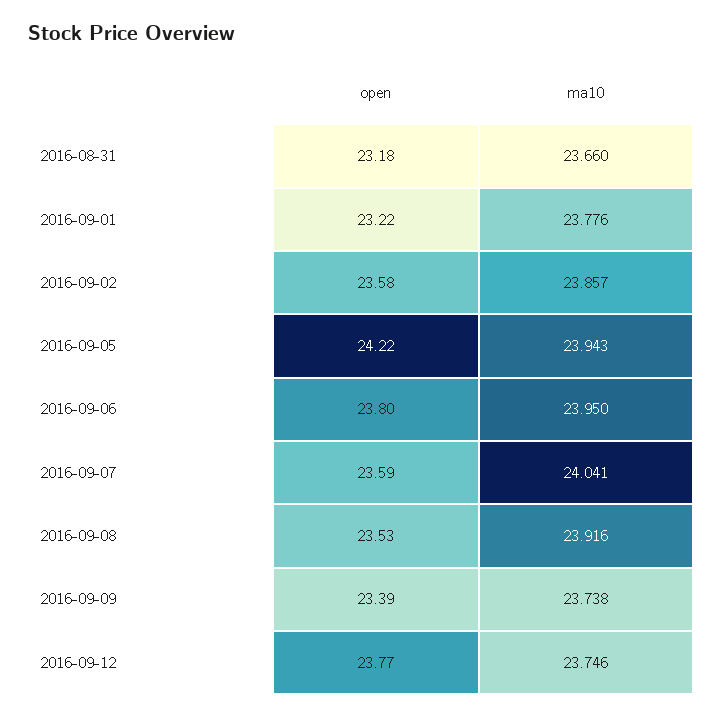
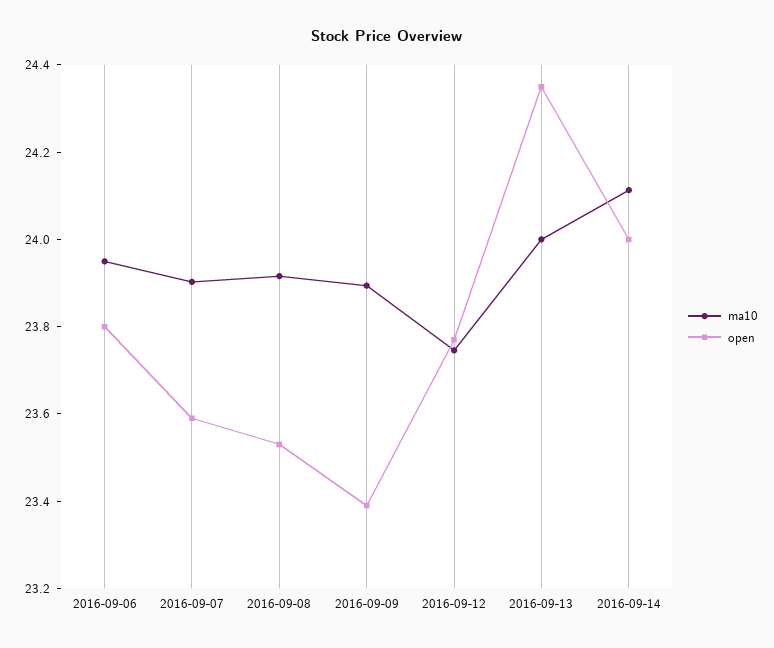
open, 2016-08-31: 23.18 -> none
ma10, 2016-08-31: 23.66 -> none
open, 2016-09-01: 23.22 -> none
ma10, 2016-09-01: 23.776 -> none
open, 2016-09-02: 23.58 -> none
ma10, 2016-09-02: 23.857 -> none
open, 2016-09-05: 24.22 -> none
ma10, 2016-09-05: 23.943 -> none
ma10, 2016-09-07: 24.041 -> 23.9
ma10, 2016-09-09: 23.738 -> 23.9
ma10, 2016-09-13: none -> 24
open, 2016-09-13: none -> 24.35
ma10, 2016-09-14: none -> 24.1
open, 2016-09-14: none -> 24

